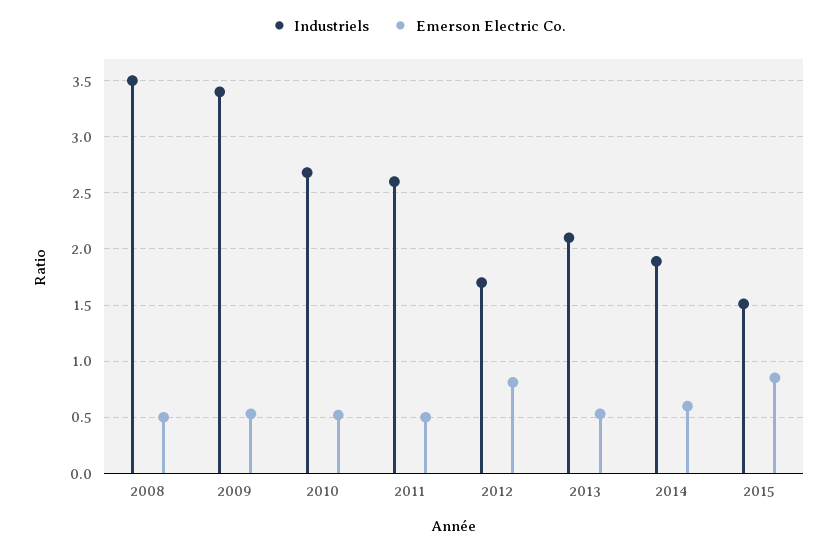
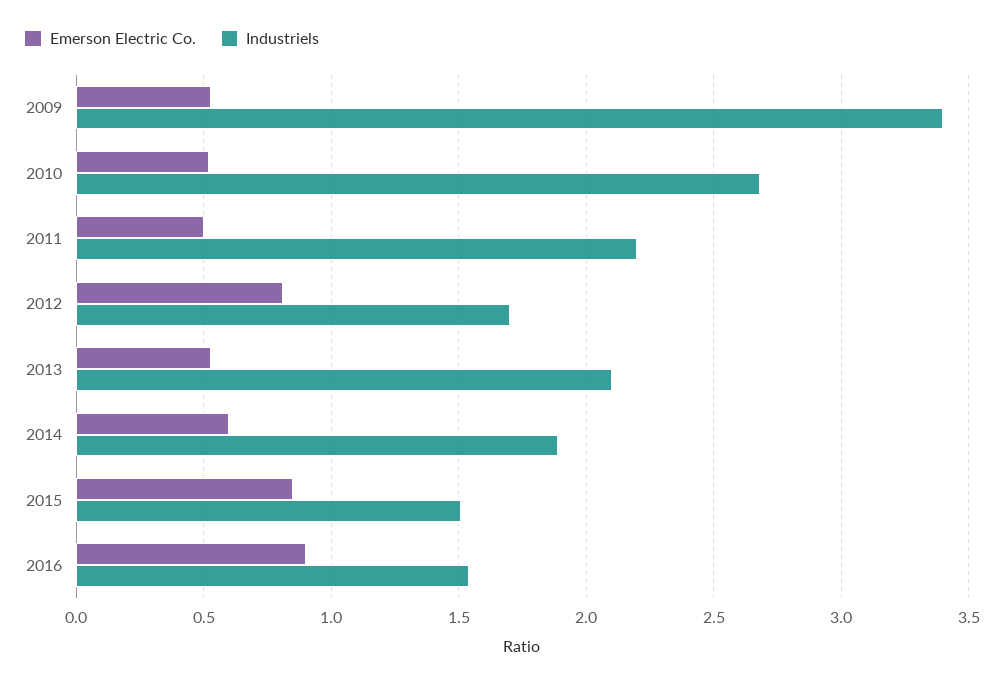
Industriels, 2008: 3.5 -> none
Emerson Electric Co., 2008: 0.5 -> none
Industriels, 2011: 2.6 -> 2.2
Emerson Electric Co., 2016: none -> 0.9
Industriels, 2016: none -> 1.55

